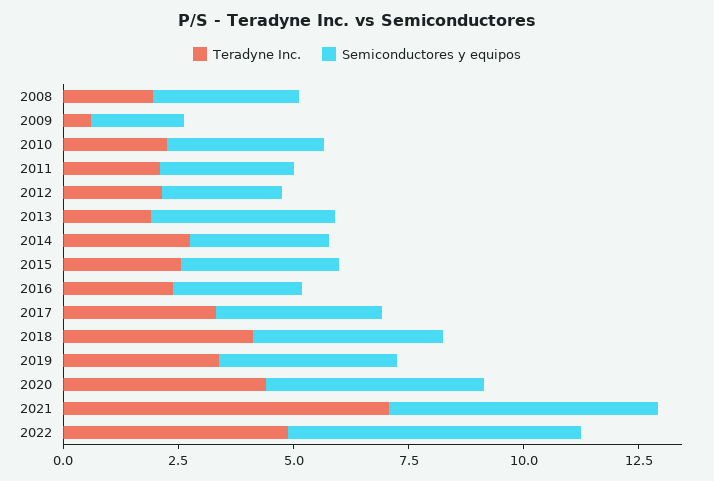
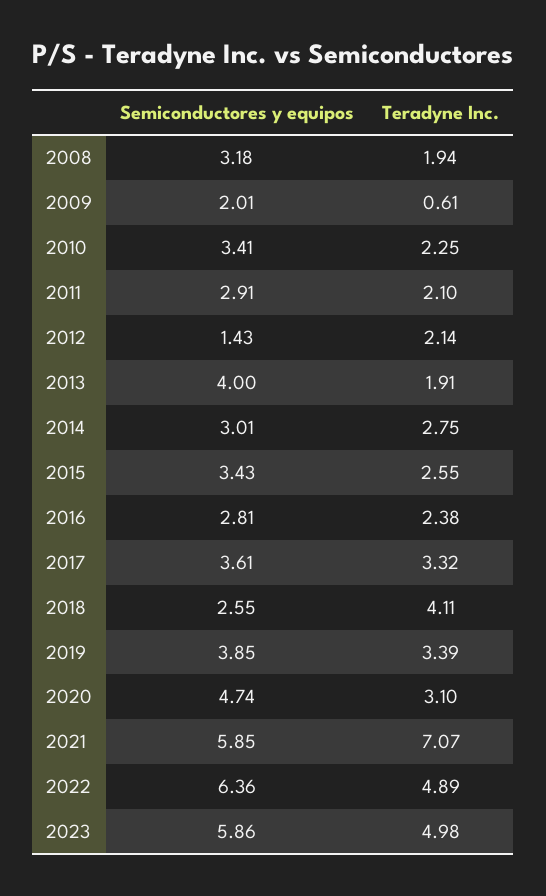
Semiconductores y equipos, 2012: 2.5 -> 1.43
Semiconductores y equipos, 2018: 4 -> 2.55
Teradyne Inc., 2020: 4.5 -> 3.1
Semiconductores y equipos, 2023: none -> 5.86
Teradyne Inc., 2023: none -> 4.98

